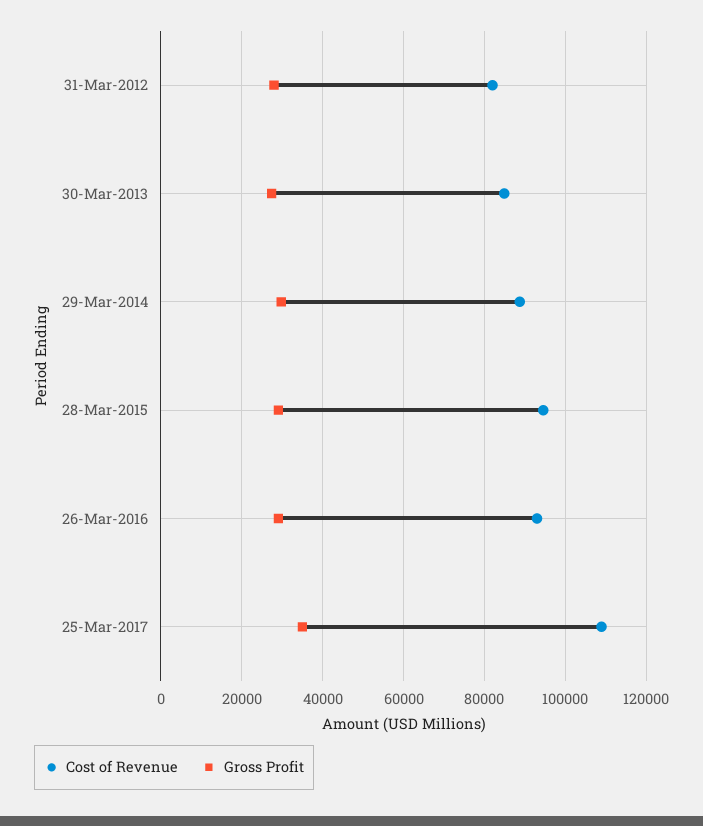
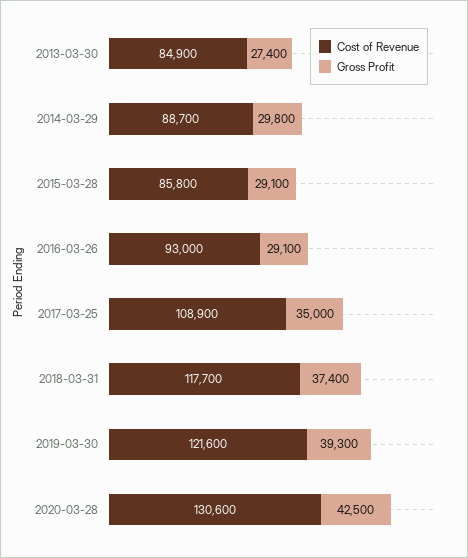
Cost of Revenue, 31-Mar-2012: 82000 -> none
Gross Profit, 31-Mar-2012: 28000 -> none
Cost of Revenue, 28-Mar-2015: 94000 -> 85800
Cost of Revenue, 2018-03-31: none -> 117700
Gross Profit, 2018-03-31: none -> 37400
Cost of Revenue, 2019-03-30: none -> 121600
Gross Profit, 2019-03-30: none -> 39300
Cost of Revenue, 2020-03-28: none -> 130600
Gross Profit, 2020-03-28: none -> 42500

